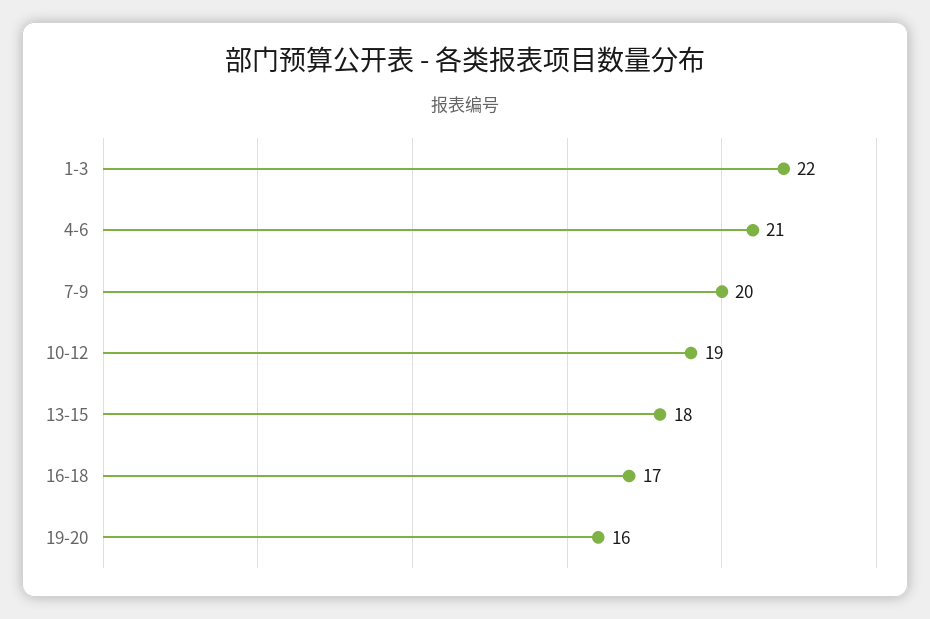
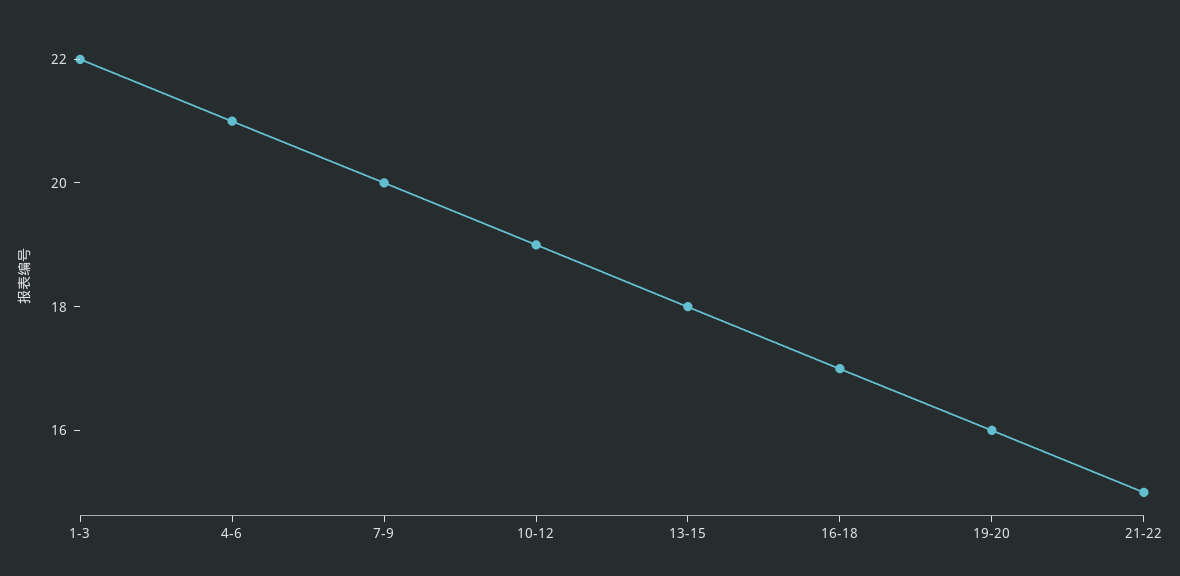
21-22: none -> 15

